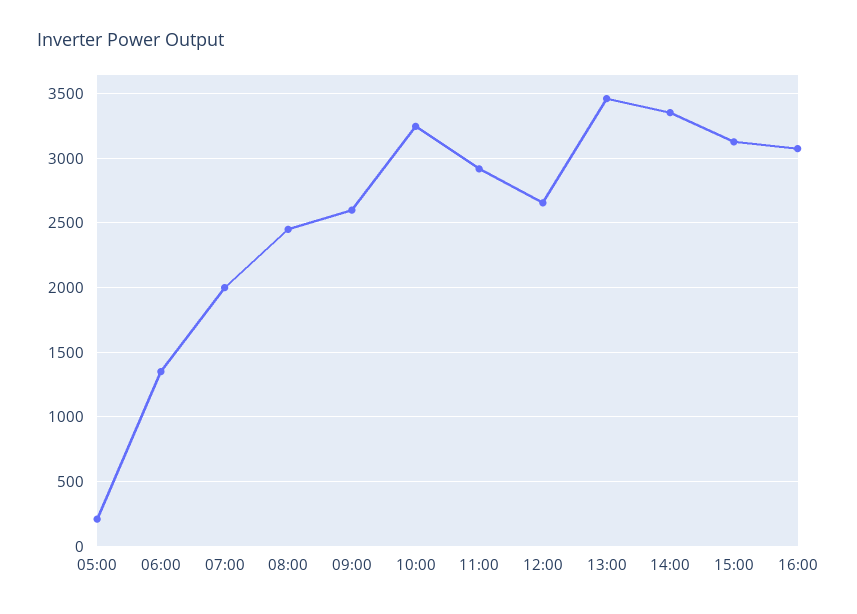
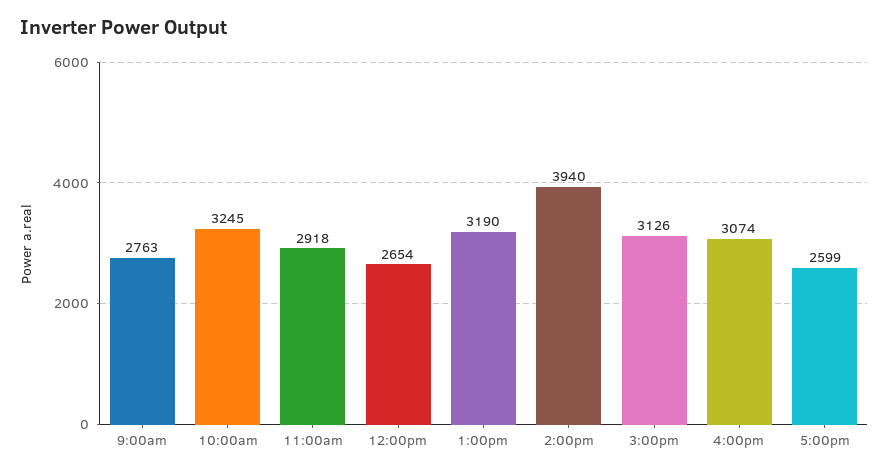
05:00: 200 -> none
06:00: 1350 -> none
07:00: 2000 -> none
08:00: 2450 -> none
09:00: 2600 -> 2763
13:00: 3450 -> 3190
14:00: 3350 -> 3940
5:00pm: none -> 2599

